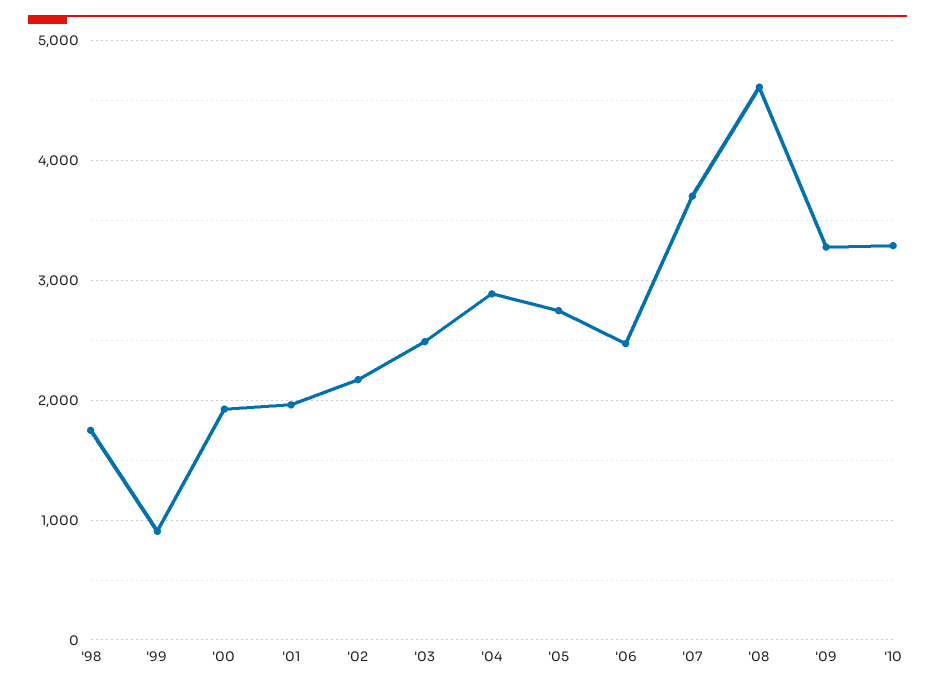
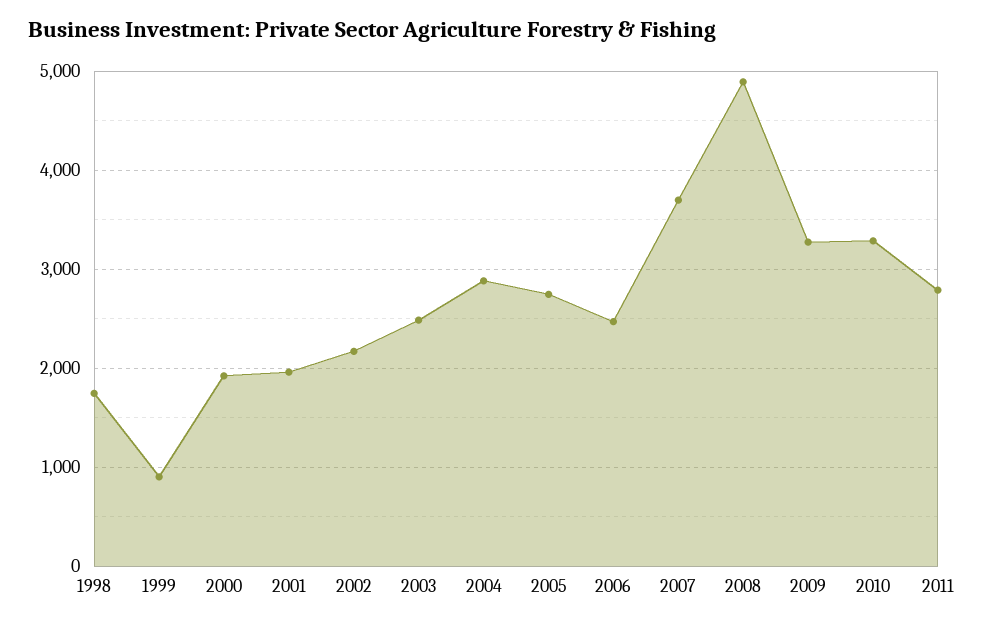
'08: 4600 -> 4900
2011: none -> 2800

